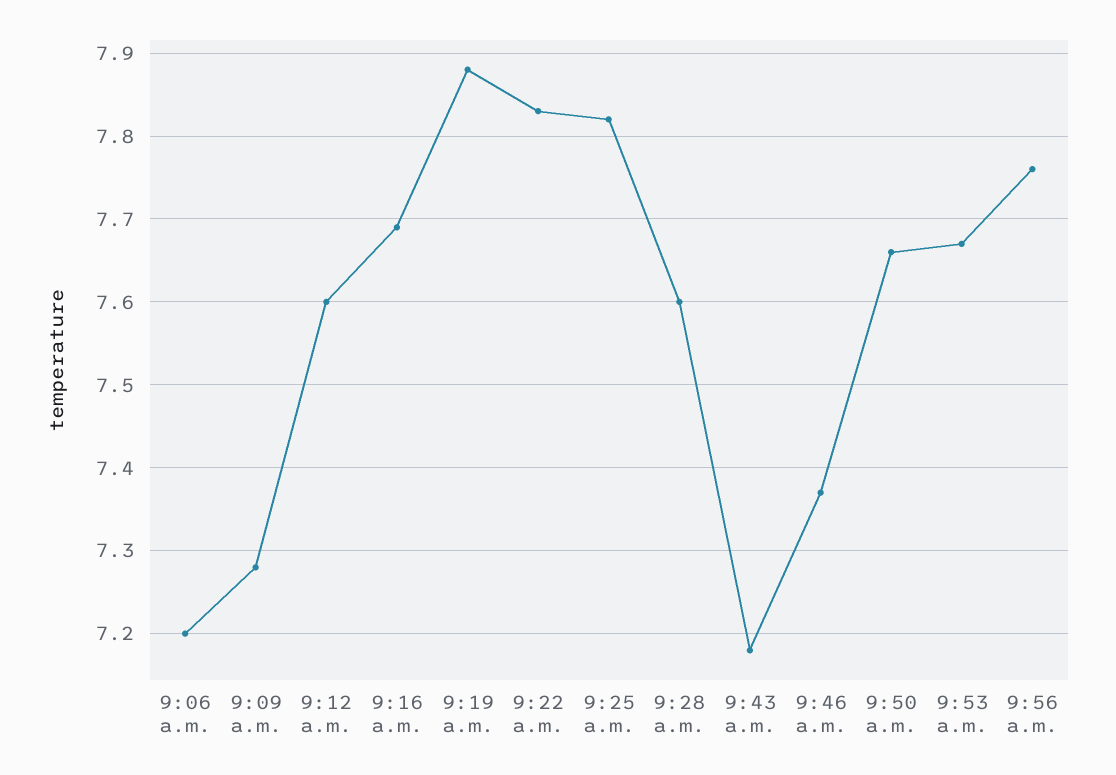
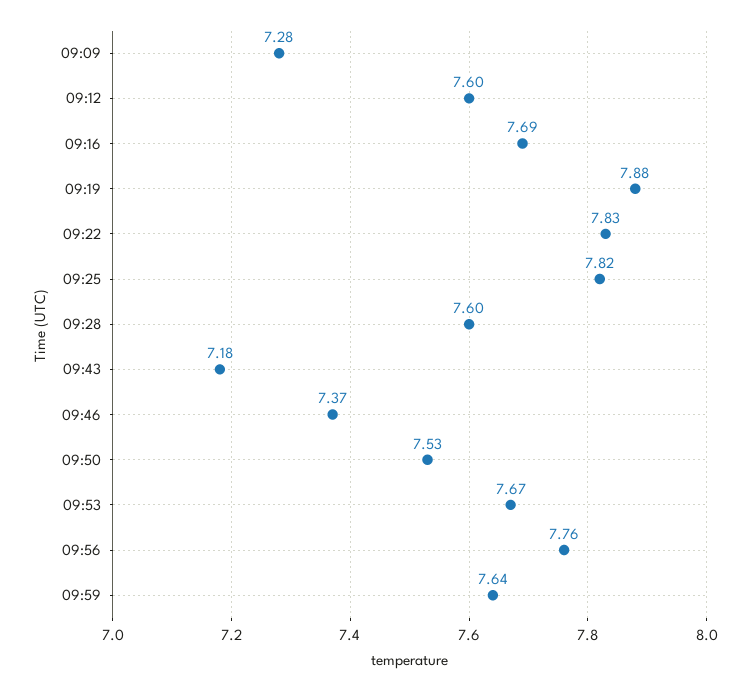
9:06 a.m.: 7.2 -> none
9:50 a.m.: 7.66 -> 7.53
09:59: none -> 7.64

